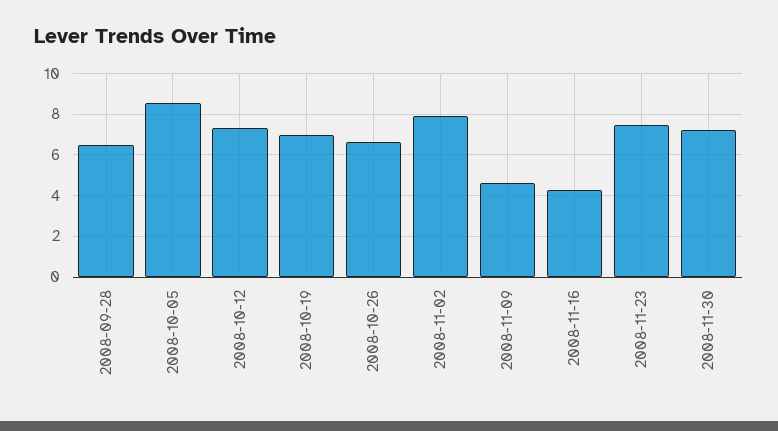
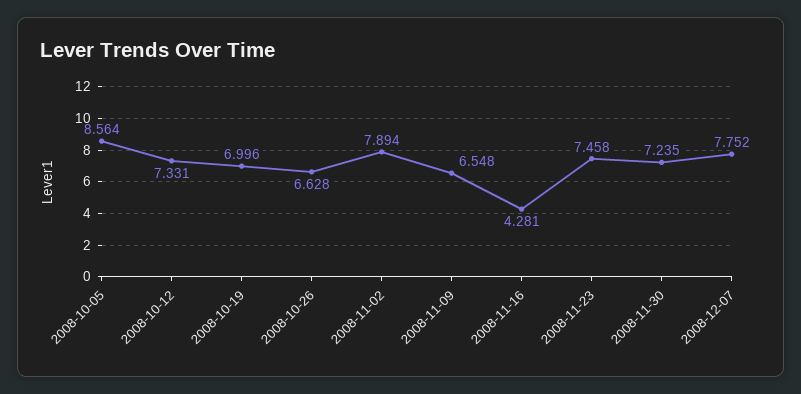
2008-09-28: 6.5 -> none
2008-11-09: 4.5 -> 6.548
2008-12-07: none -> 7.752

